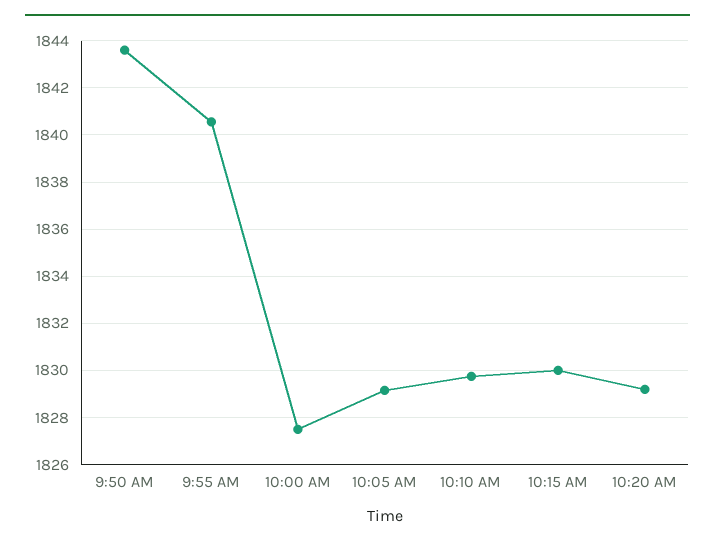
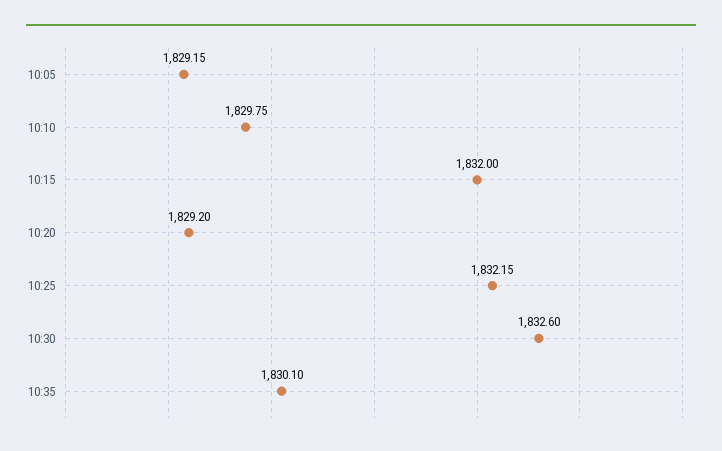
9:50 AM: 1843.5 -> none
9:55 AM: 1840.5 -> none
10:00 AM: 1827.5 -> none
10:15 AM: 1830 -> 1832
10:25: none -> 1832.15
10:30: none -> 1832.6
10:35: none -> 1830.1

